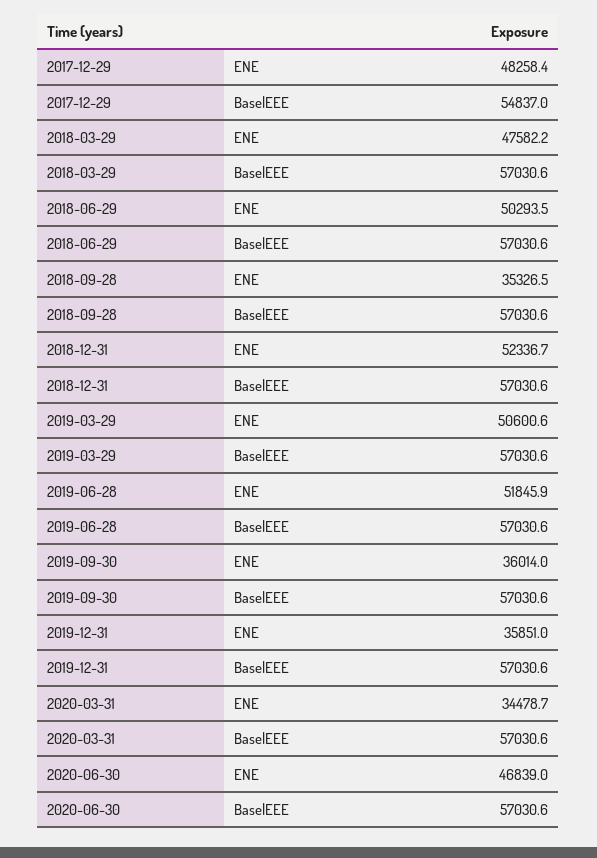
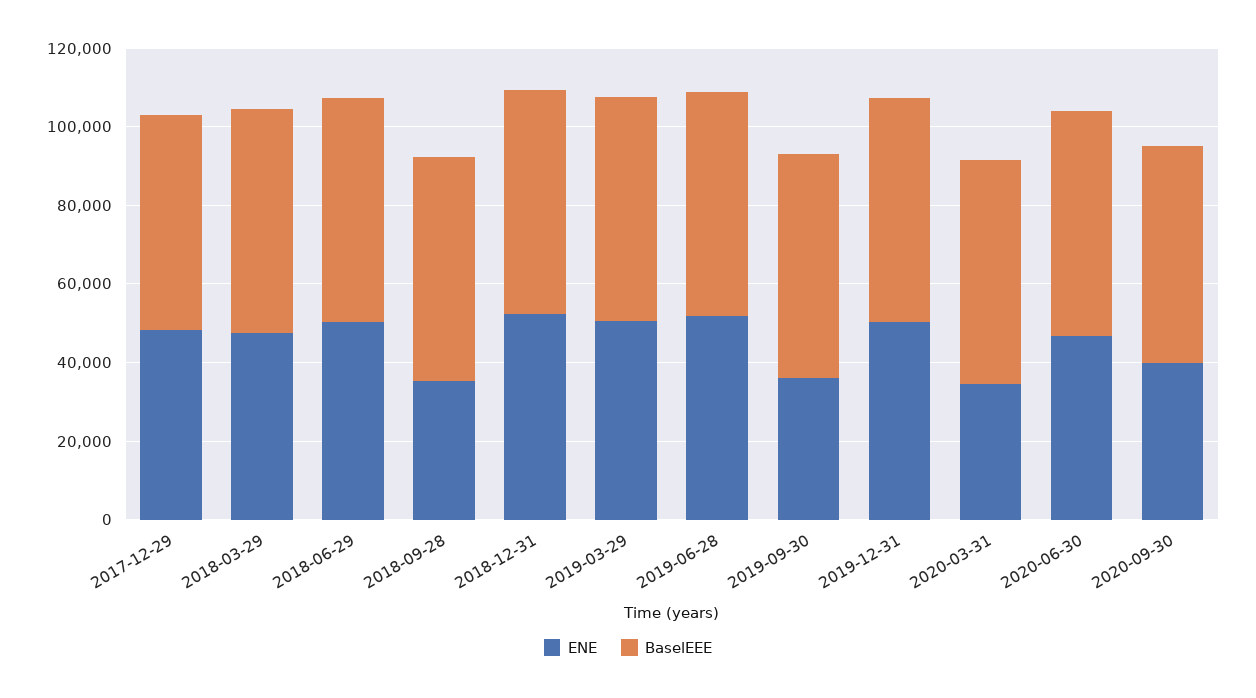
ENE, 2019-12-31: 35851 -> 50000
ENE, 2020-09-30: none -> 40000
BaselEEE, 2020-09-30: none -> 55000

